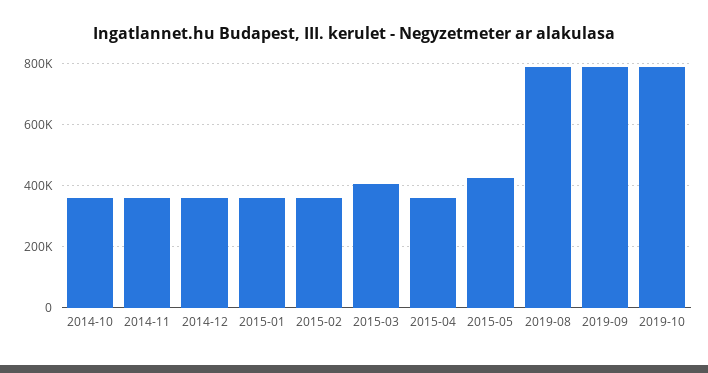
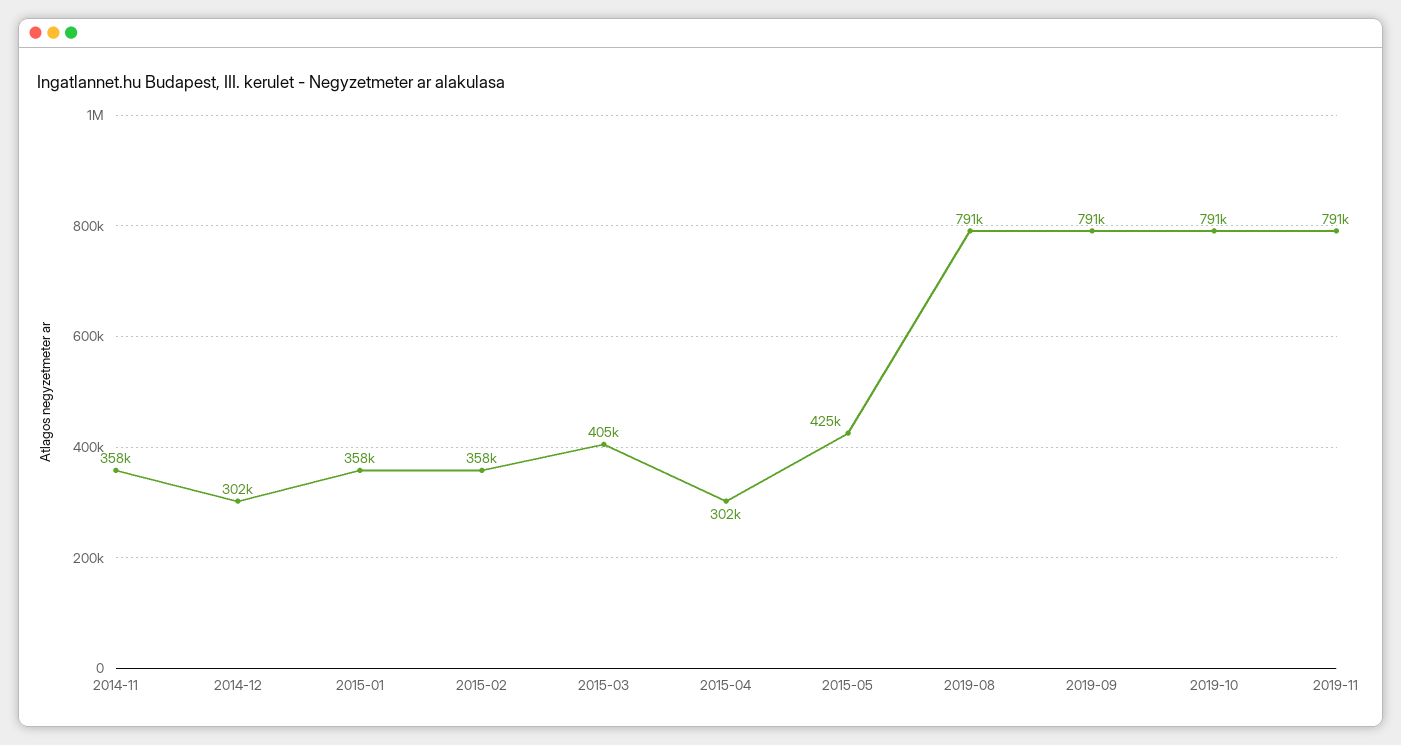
2014-10: 360000 -> none
2014-12: 360000 -> 302000
2015-04: 360000 -> 302000
2019-11: none -> 791000

